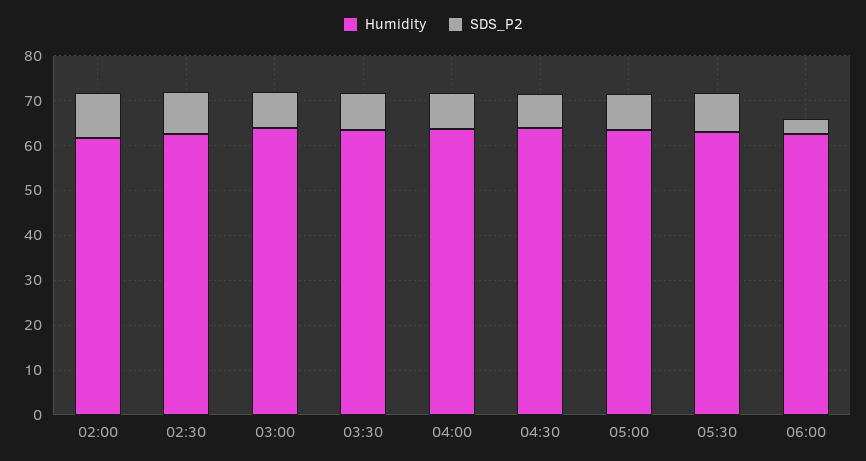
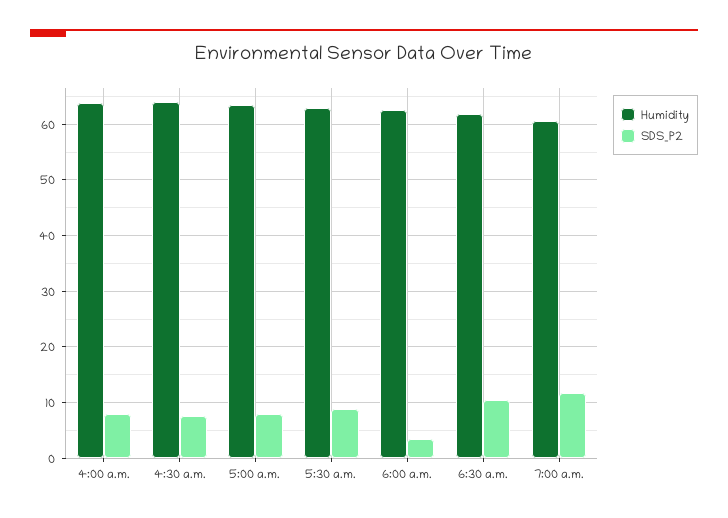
Humidity, 02:00: 62 -> none
SDS_P2, 02:00: 10 -> none
Humidity, 02:30: 62 -> none
SDS_P2, 02:30: 10 -> none
Humidity, 03:00: 64 -> none
SDS_P2, 03:00: 8 -> none
Humidity, 03:30: 64 -> none
SDS_P2, 03:30: 8 -> none
Humidity, 6:30 a.m.: none -> 62
SDS_P2, 6:30 a.m.: none -> 10
Humidity, 7:00 a.m.: none -> 60
SDS_P2, 7:00 a.m.: none -> 12

